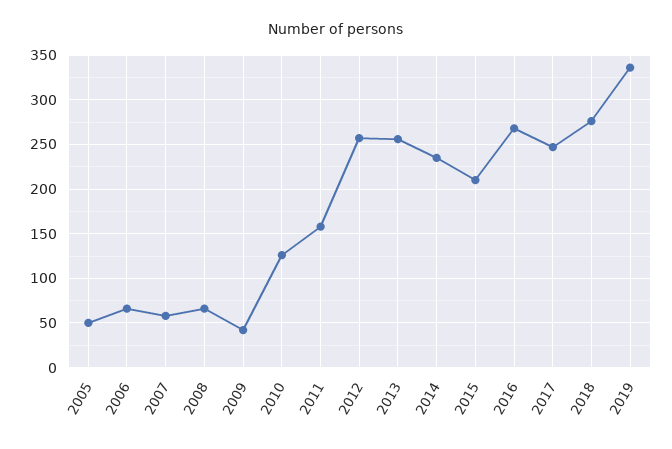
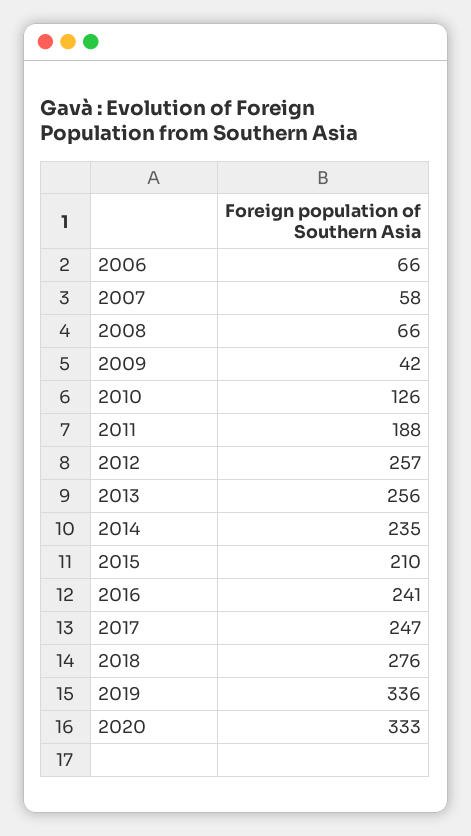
2005: 50 -> none
2011: 160 -> 188
2016: 270 -> 241
2020: none -> 333

